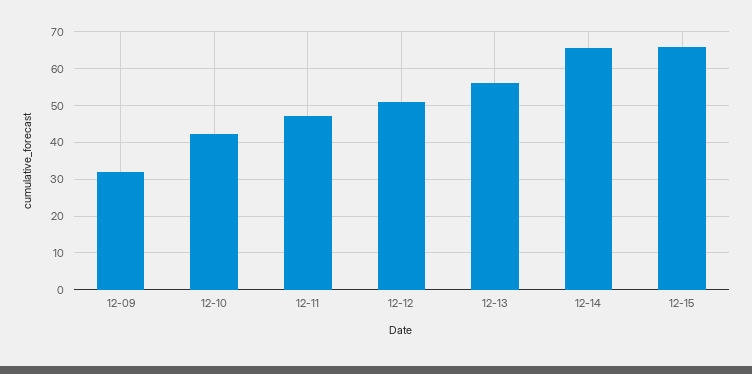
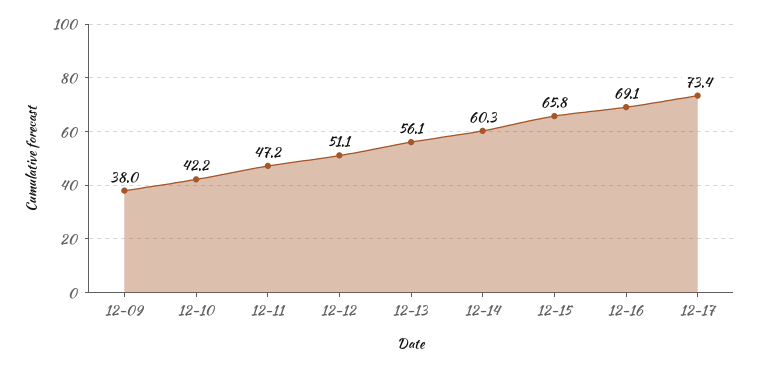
12-09: 32 -> 38
12-14: 66 -> 60.3
12-16: none -> 69.1
12-17: none -> 73.4

